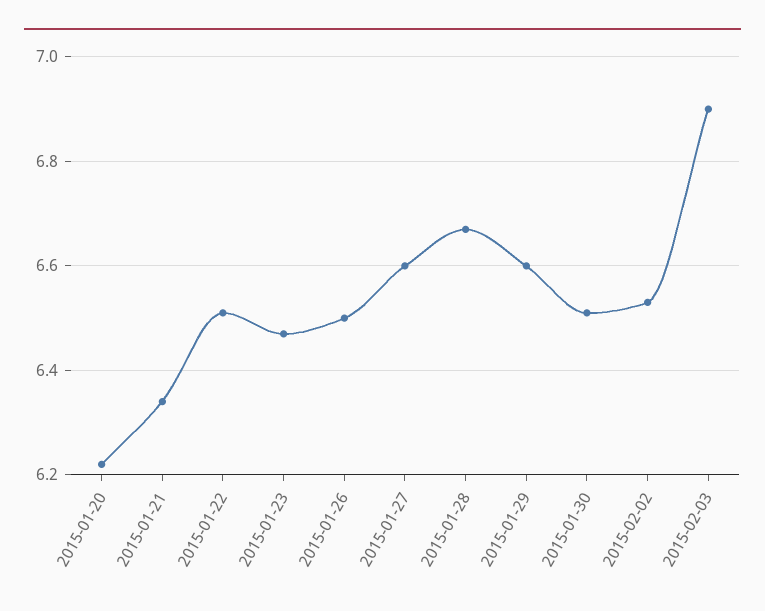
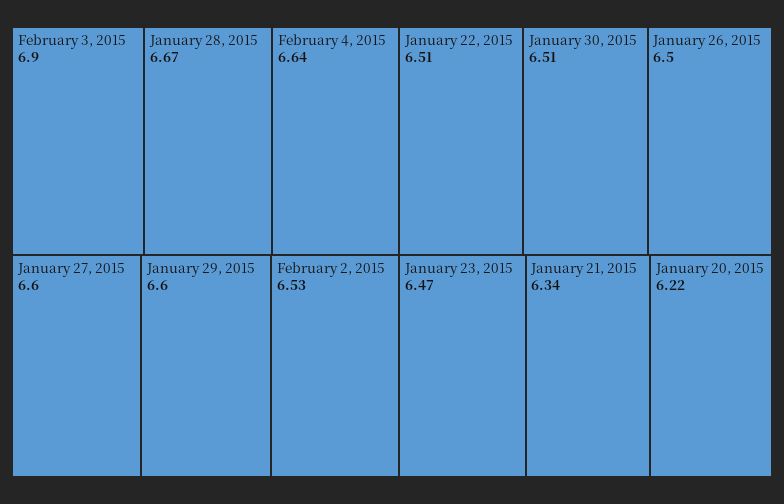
February 4, 2015: none -> 6.64

